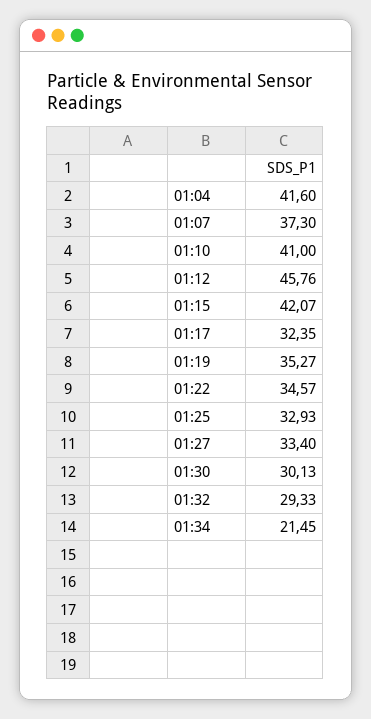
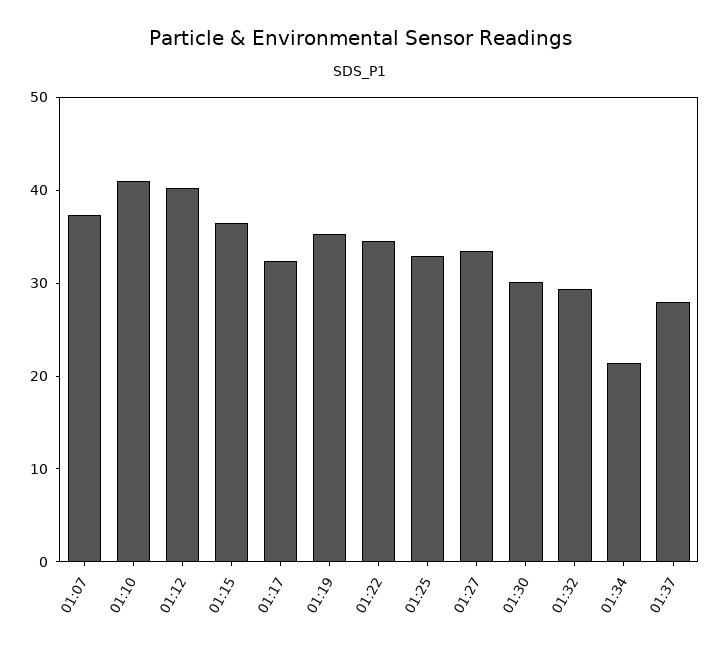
01:04: 41.6 -> none
01:12: 45.76 -> 40
01:15: 42.07 -> 36
01:37: none -> 28

